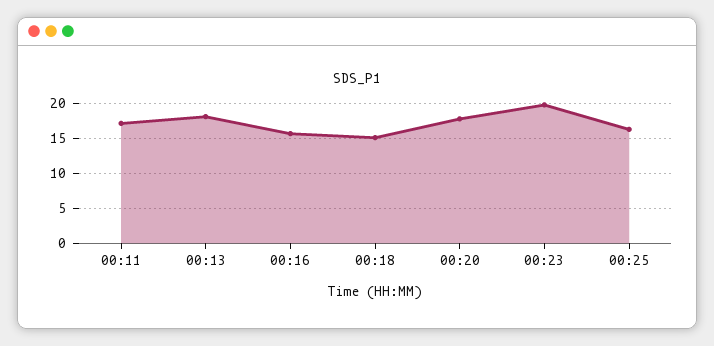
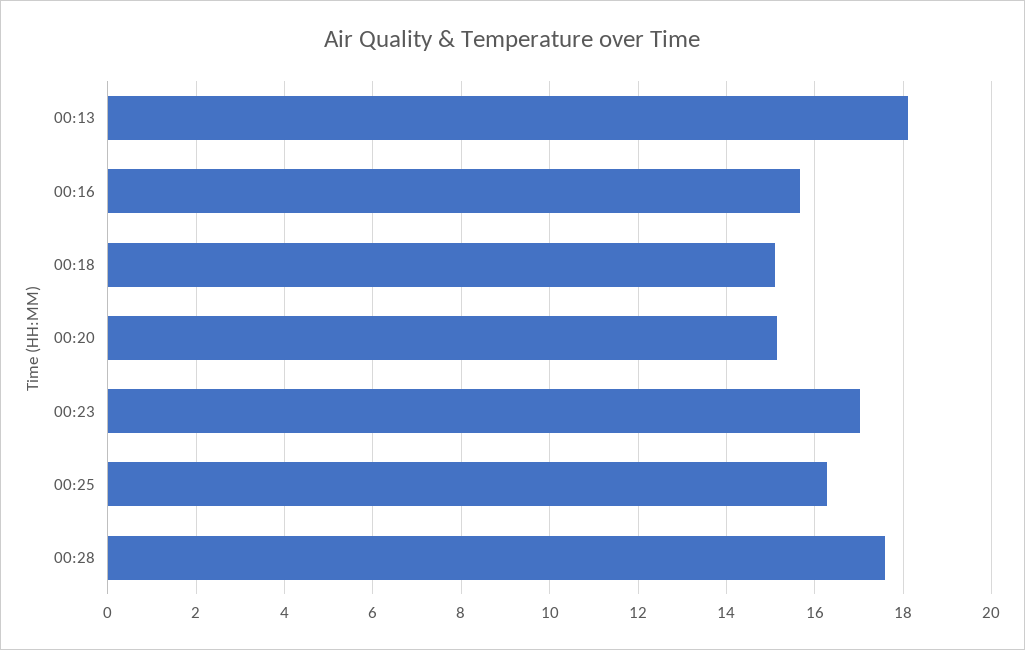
00:11: 17 -> none
00:20: 18 -> 15.2
00:23: 20 -> 17
00:28: none -> 17.6

